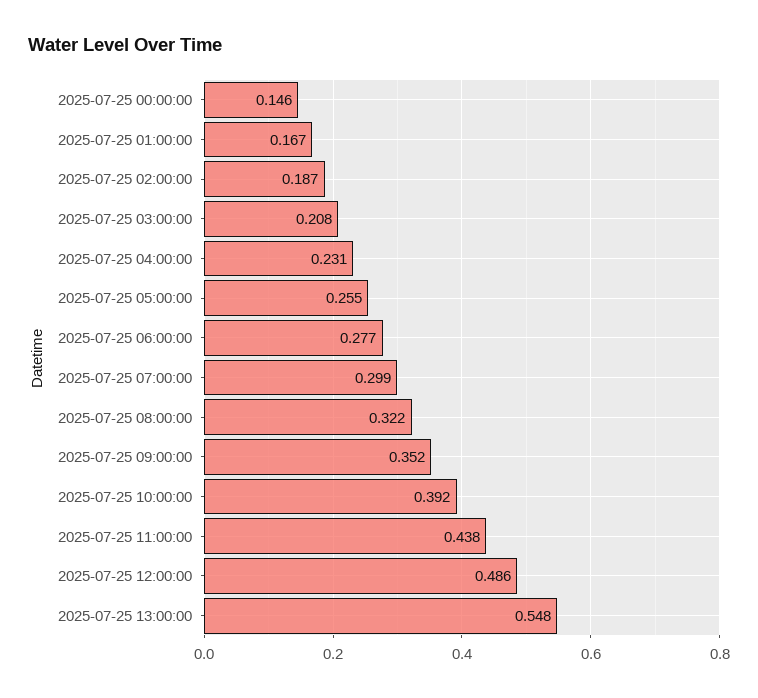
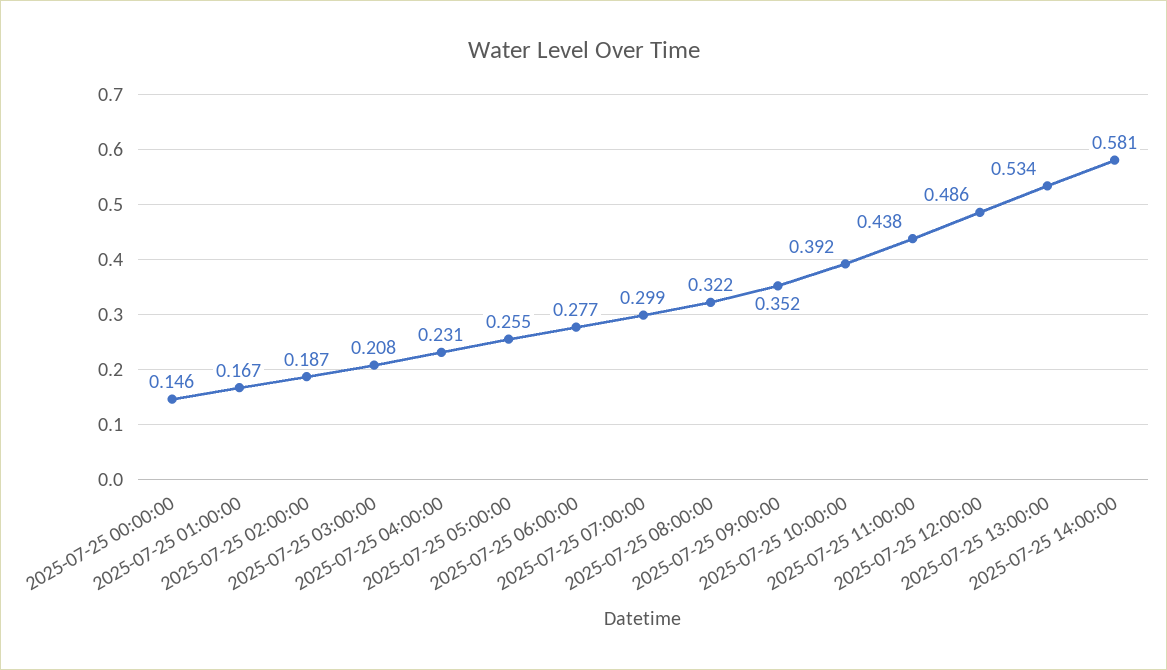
2025-07-25 13:00:00: 0.548 -> 0.534
2025-07-25 14:00:00: none -> 0.581

